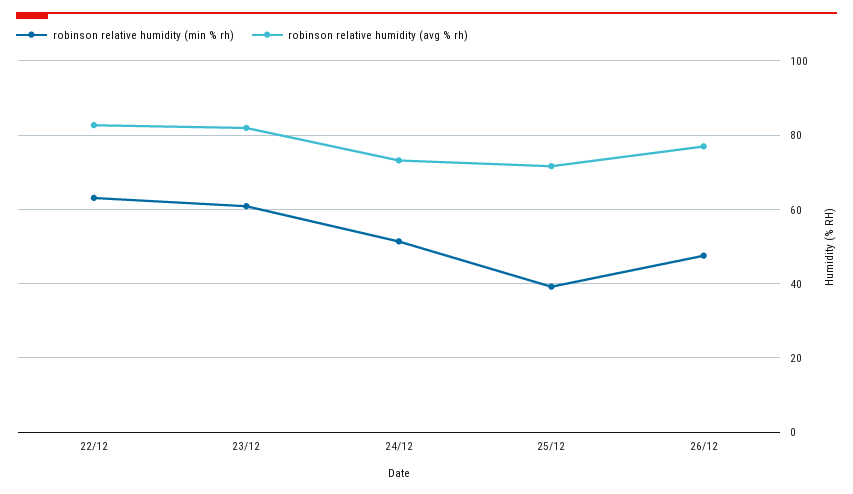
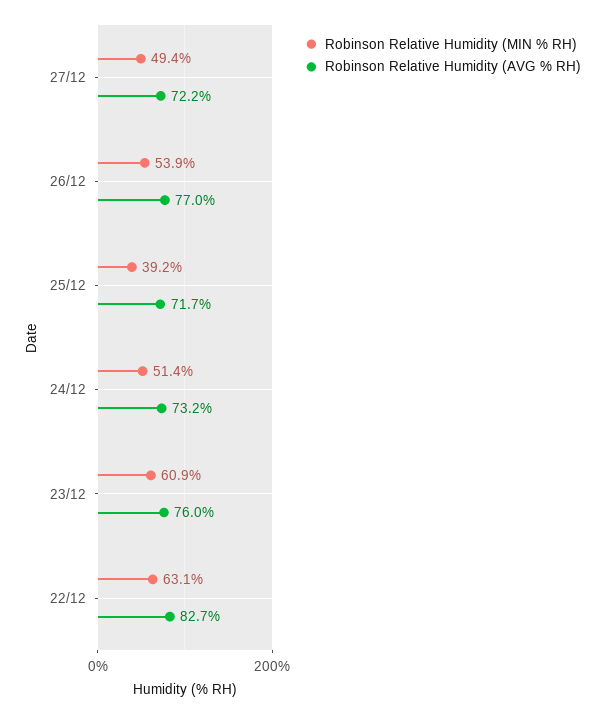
robinson relative humidity (avg % rh), 23/12: 82 -> 76
robinson relative humidity (min % rh), 26/12: 48 -> 53.9
robinson relative humidity (min % rh), 27/12: none -> 49.4
robinson relative humidity (avg % rh), 27/12: none -> 72.2

